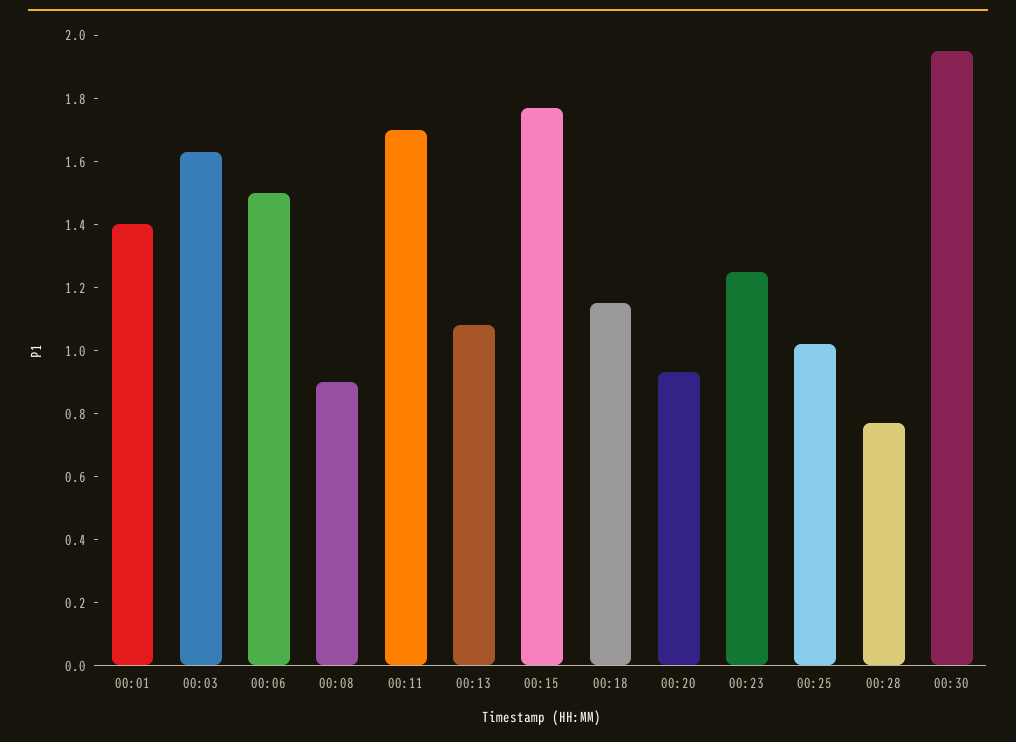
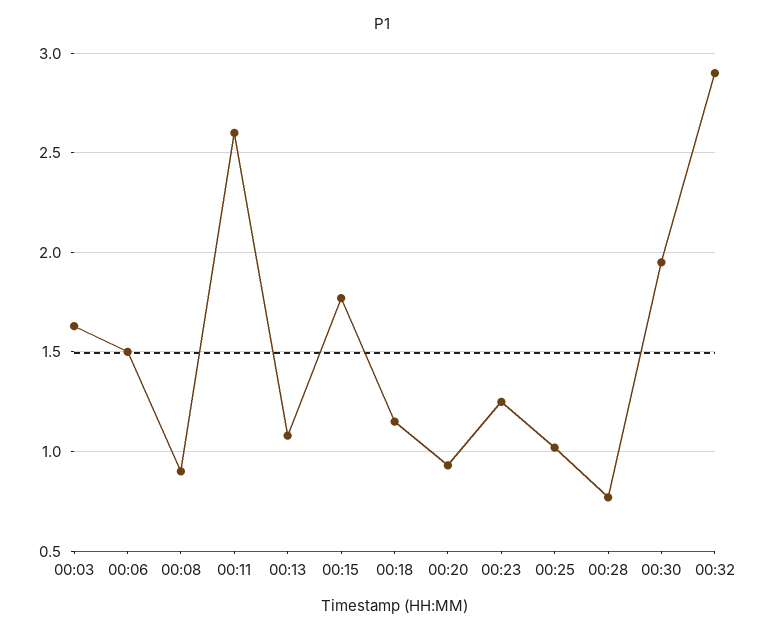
00:01: 1.4 -> none
00:11: 1.7 -> 2.6
00:32: none -> 2.9

